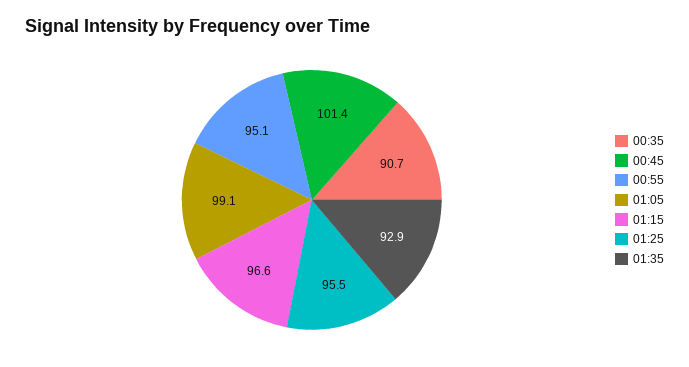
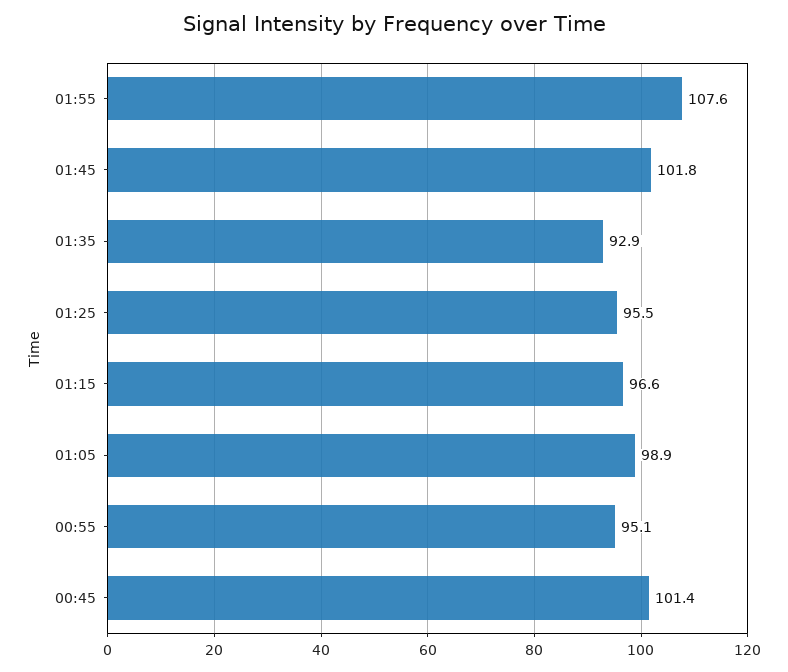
00:35: 90.7 -> none
01:05: 99.1 -> 98.9
01:55: none -> 107.6
01:45: none -> 101.8

